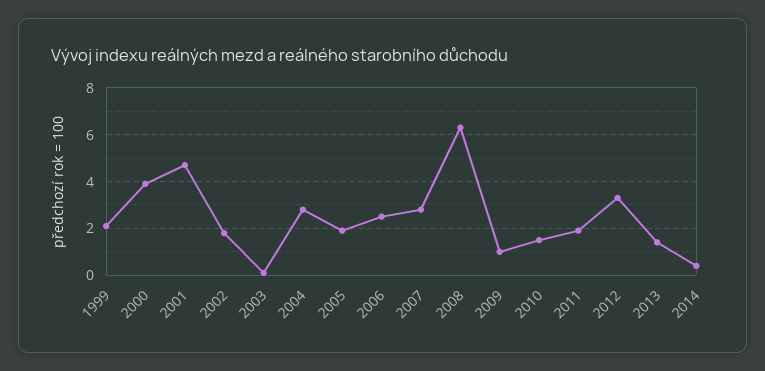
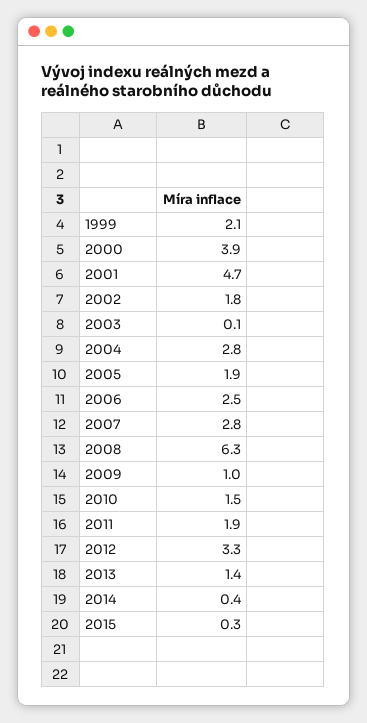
2015: none -> 0.3

